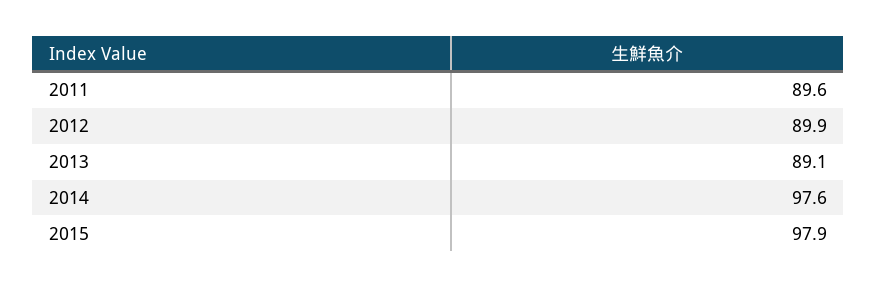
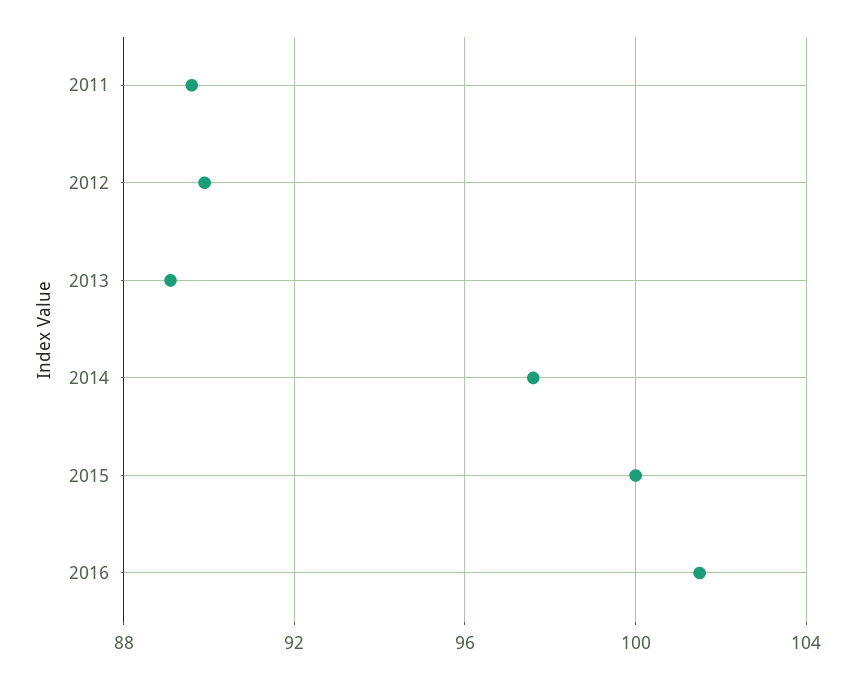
2015: 97.9 -> 100
2016: none -> 101.5

